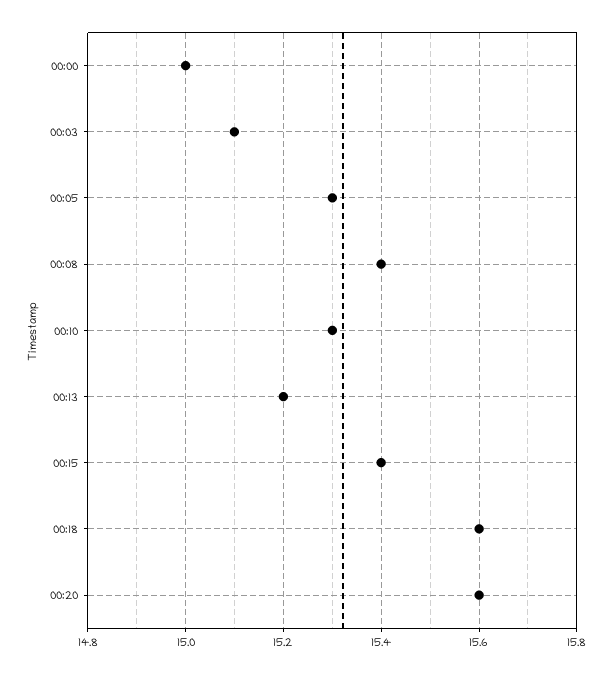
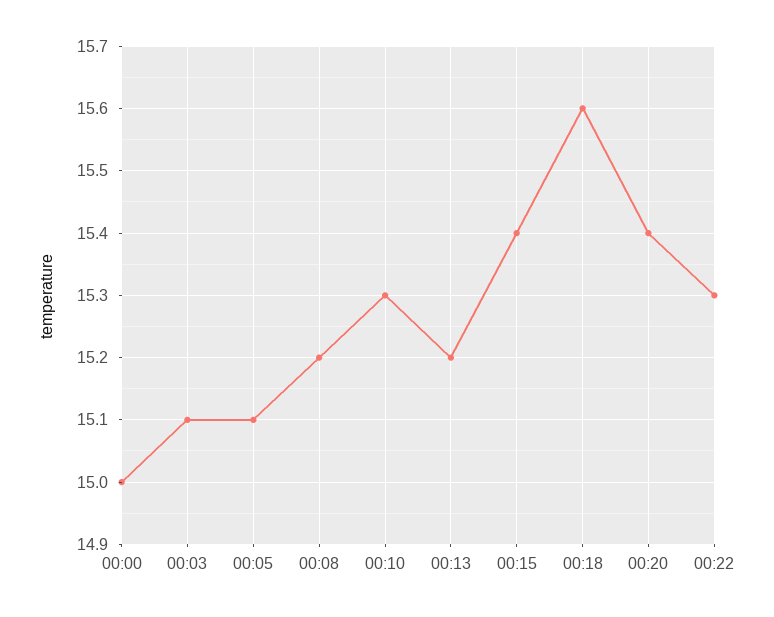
00:05: 15.3 -> 15.1
00:08: 15.4 -> 15.2
00:20: 15.6 -> 15.4
00:22: none -> 15.3

